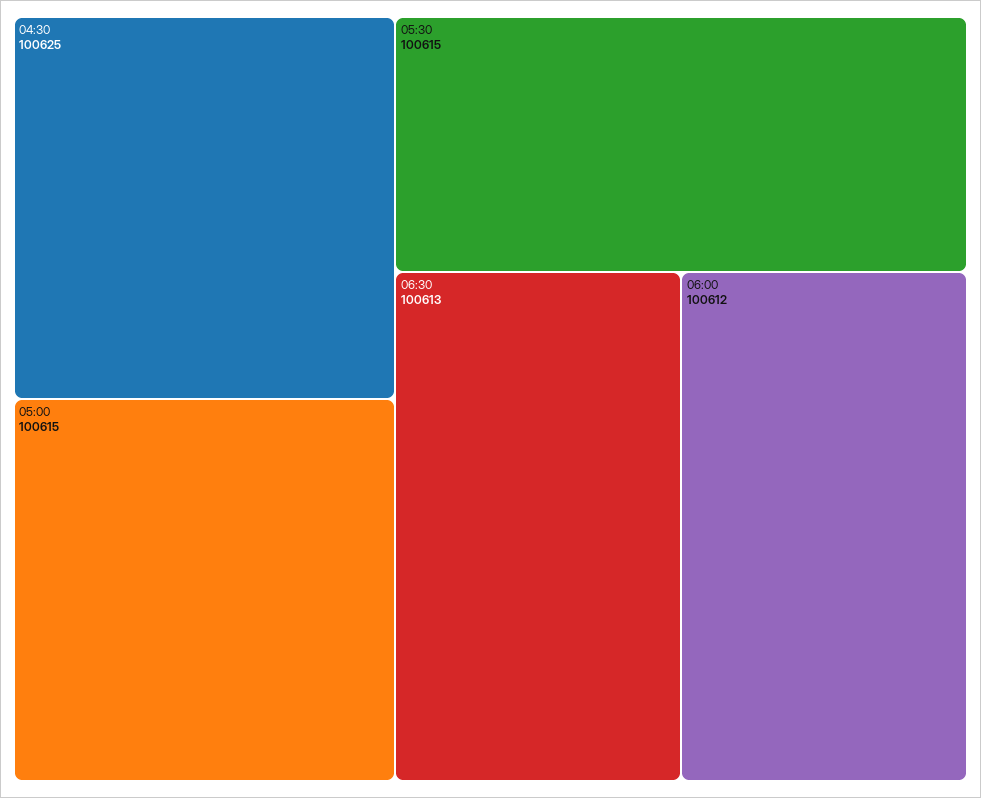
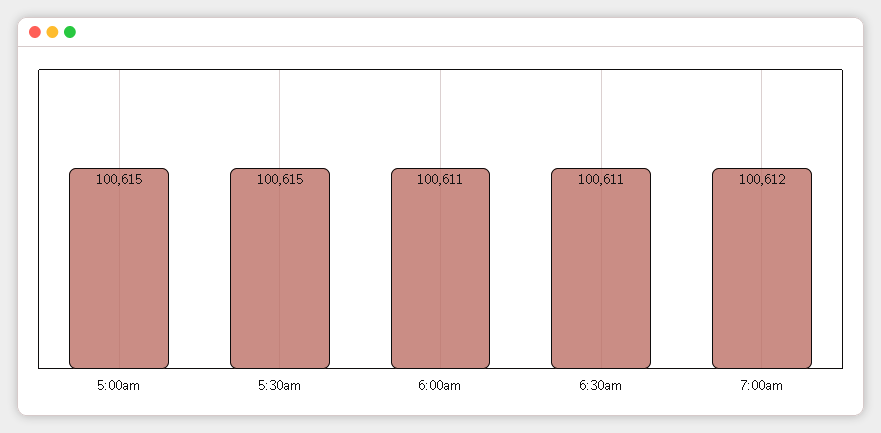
04:30: 100625 -> none
06:30: 100613 -> 100611
06:00: 100612 -> 100611
7:00am: none -> 100612

